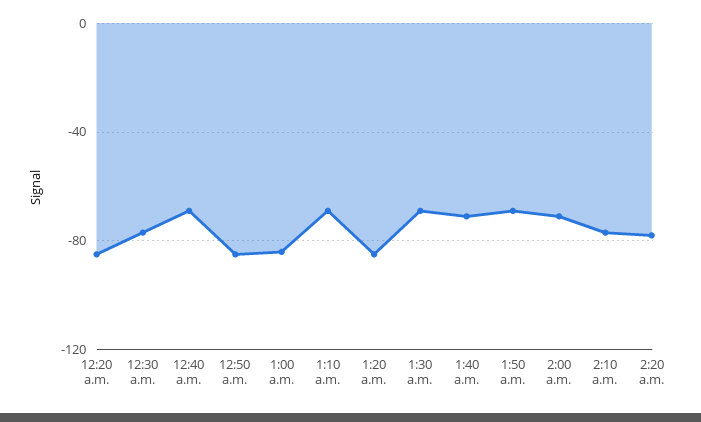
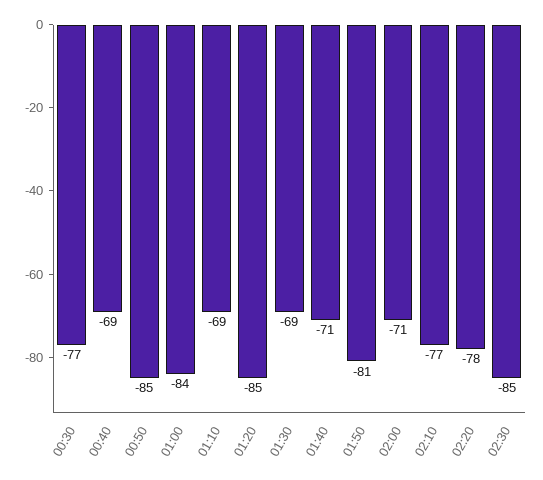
12:20 a.m.: -85 -> none
1:50 a.m.: -70 -> -81
02:30: none -> -85

